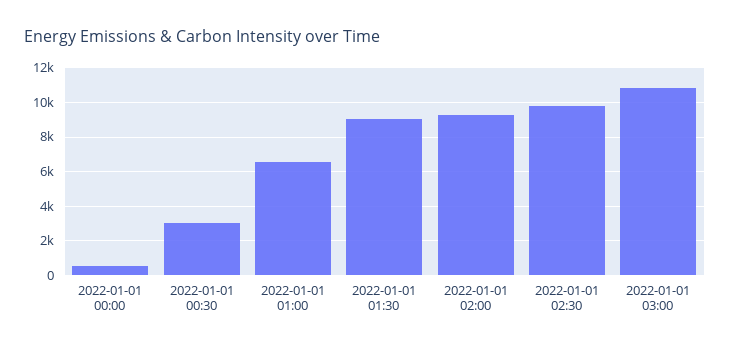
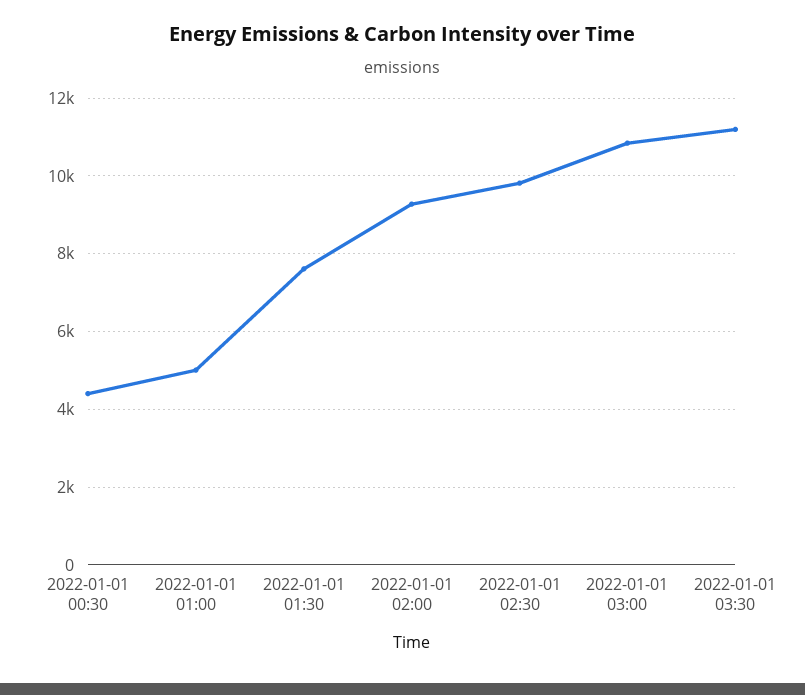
2022-01-01 00:00: 500 -> none
2022-01-01 00:30: 3000 -> 4400
2022-01-01 01:00: 6500 -> 5000
2022-01-01 01:30: 9000 -> 7600
2022-01-01 03:30: none -> 11200

